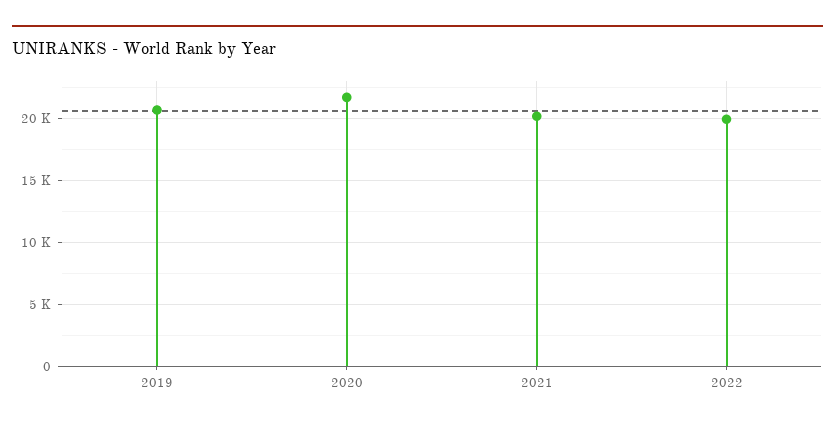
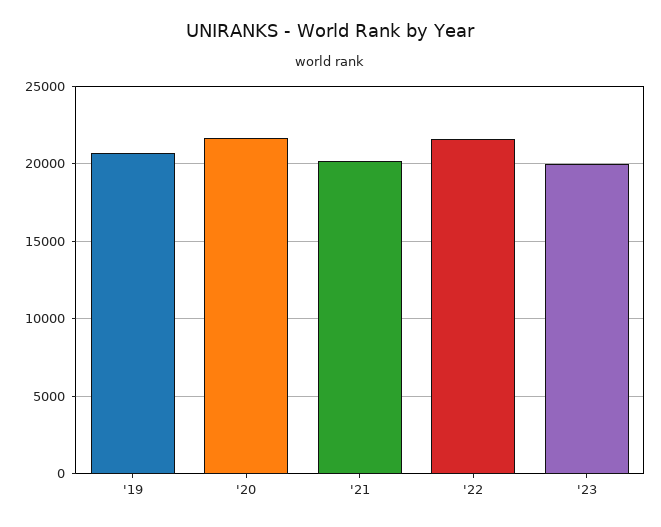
2022: 20000 -> 21500
'23: none -> 20000

